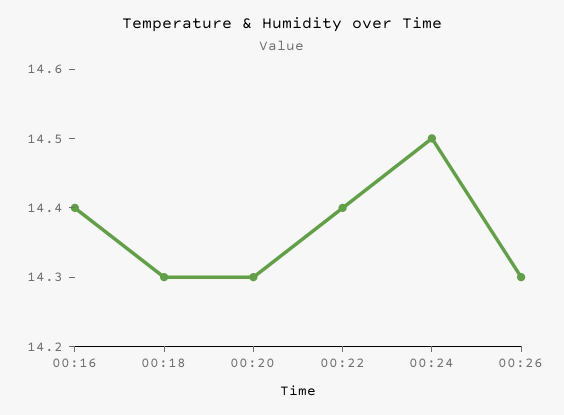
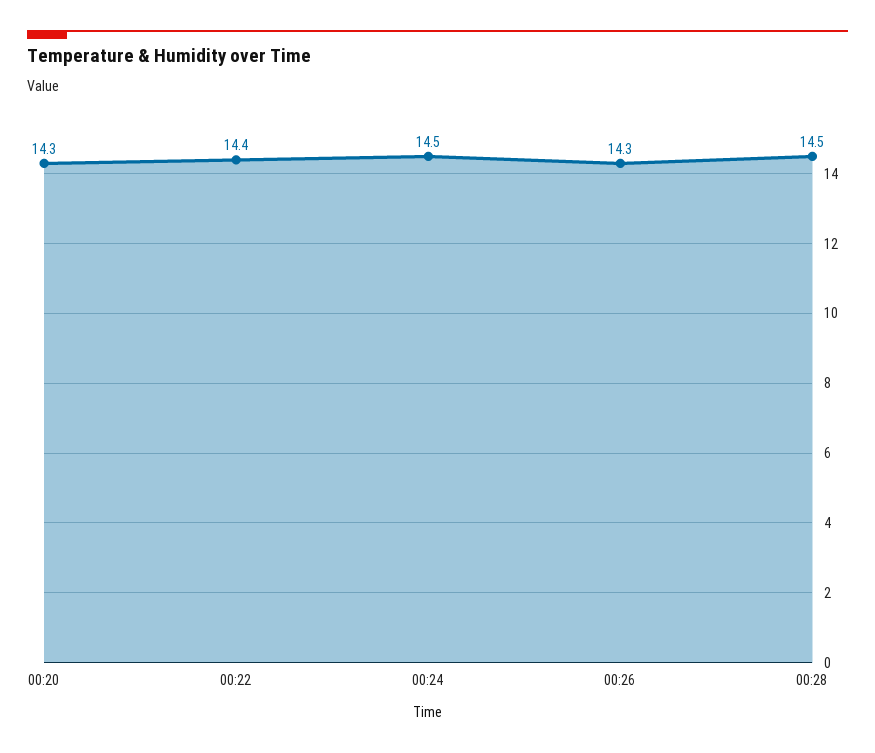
00:16: 14.4 -> none
00:18: 14.3 -> none
00:28: none -> 14.5

